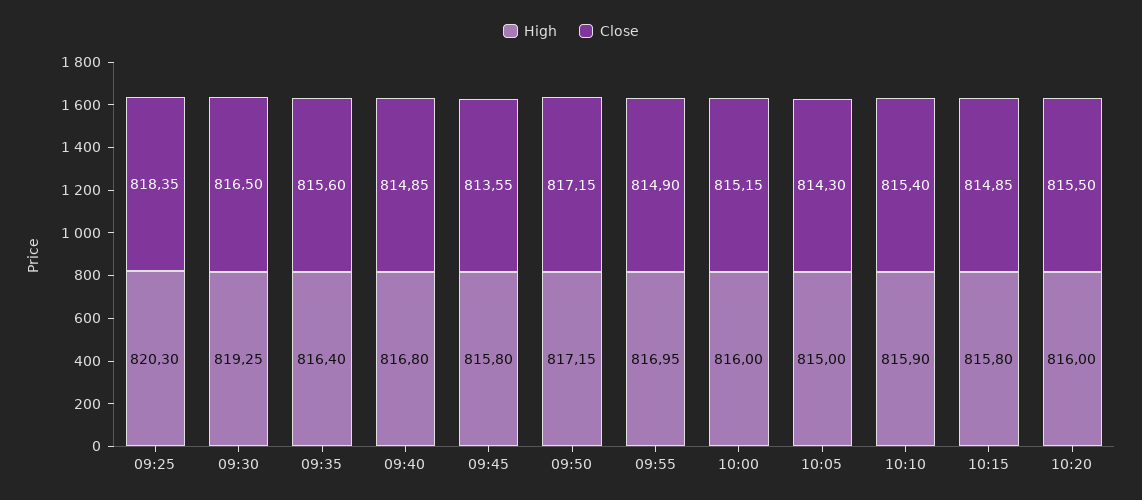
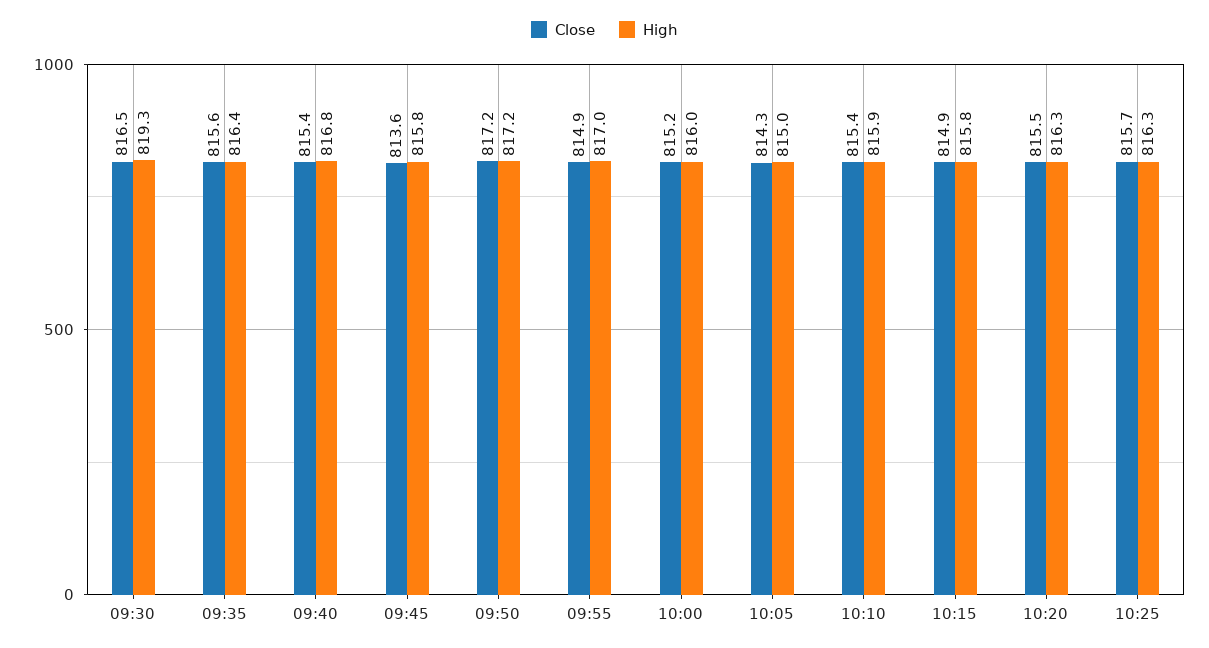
High, 09:25: 820.3 -> none
Close, 09:25: 818.35 -> none
Close, 09:40: 814.85 -> 815.4
High, 10:20: 816 -> 816.3
Close, 10:25: none -> 815.7
High, 10:25: none -> 816.3

